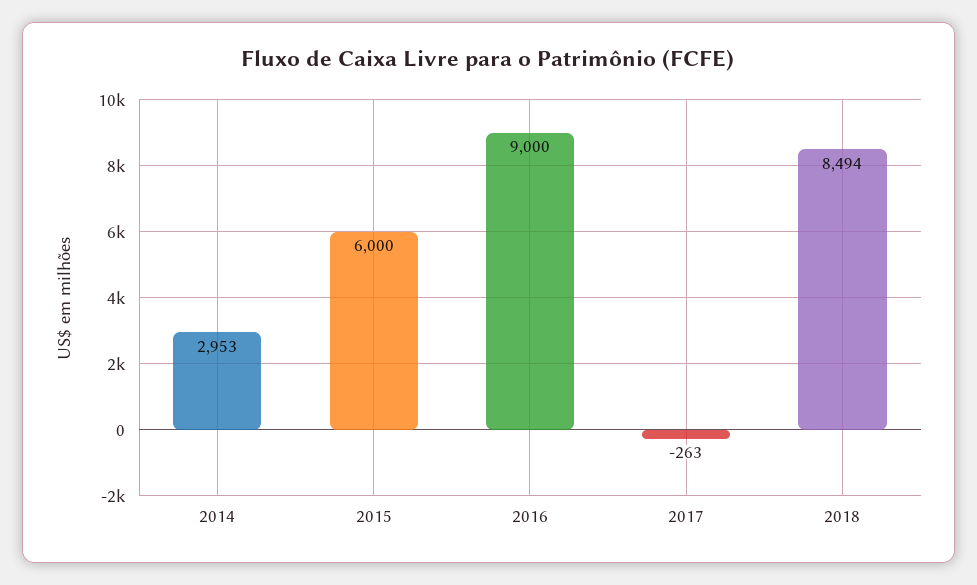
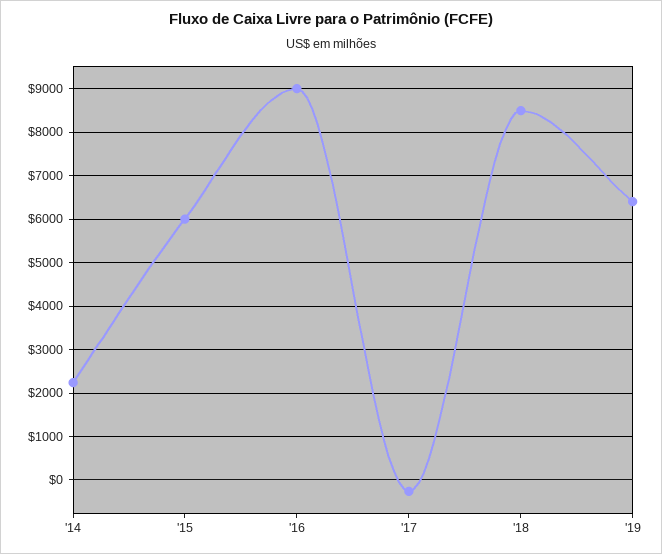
2014: 2953 -> 2200
'19: none -> 6400

